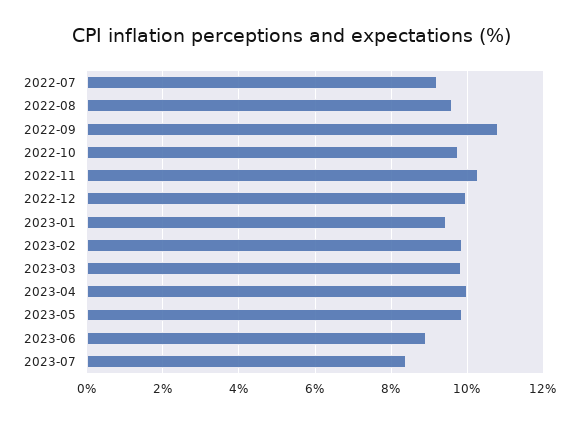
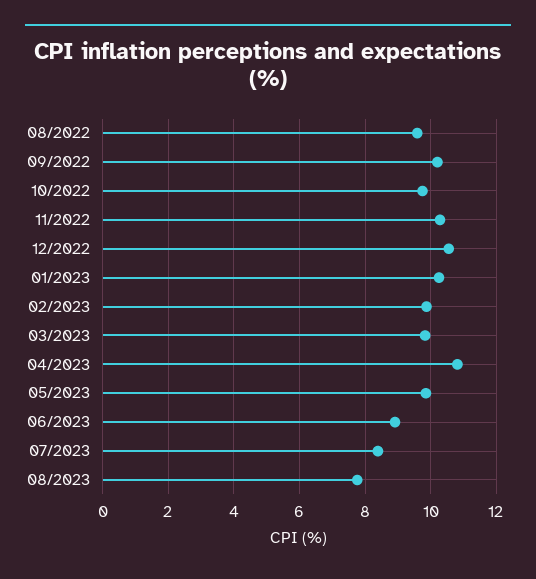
2022-07: 9.2 -> none
2022-09: 10.8 -> 10.2
2022-12: 10 -> 10.6
2023-01: 9.4 -> 10.2
2023-04: 10 -> 10.8
08/2023: none -> 7.8

